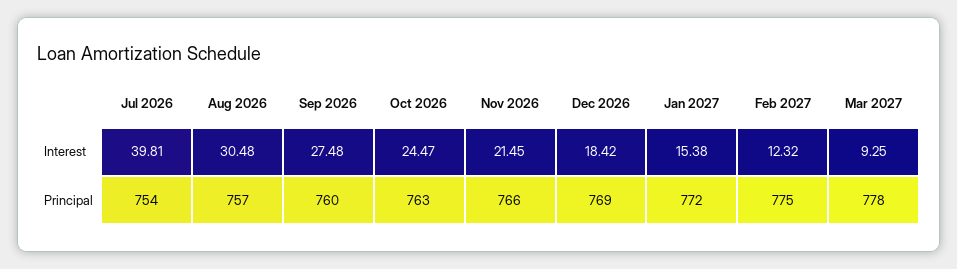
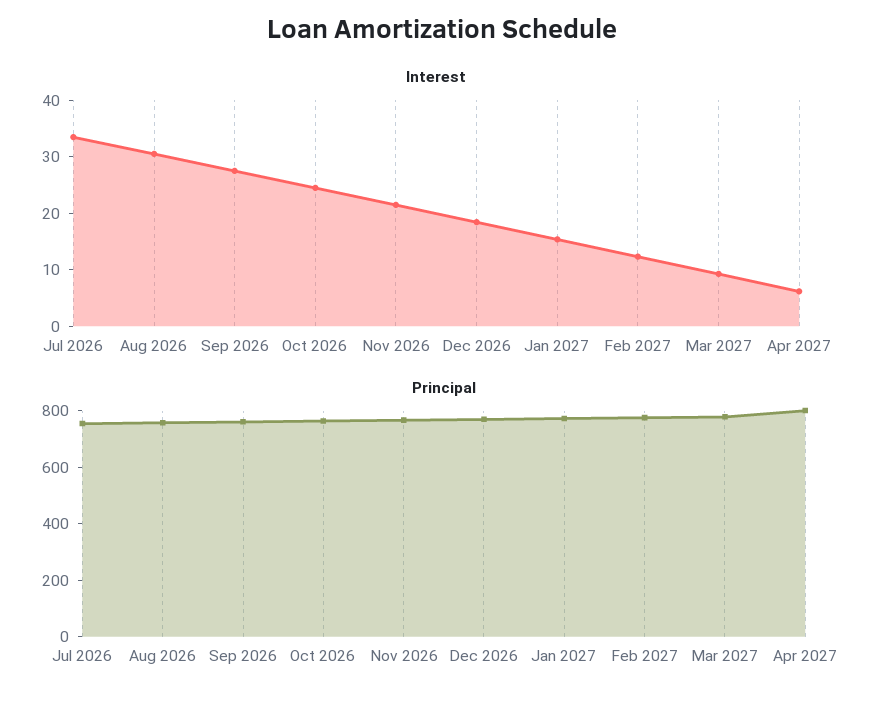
Interest, Jul 2026: 39.81 -> 34
Interest, Apr 2027: none -> 6
Principal, Apr 2027: none -> 800

